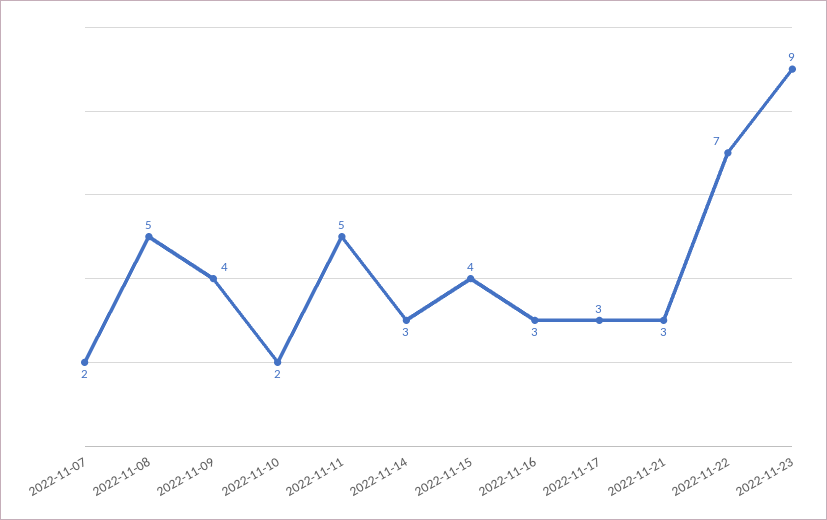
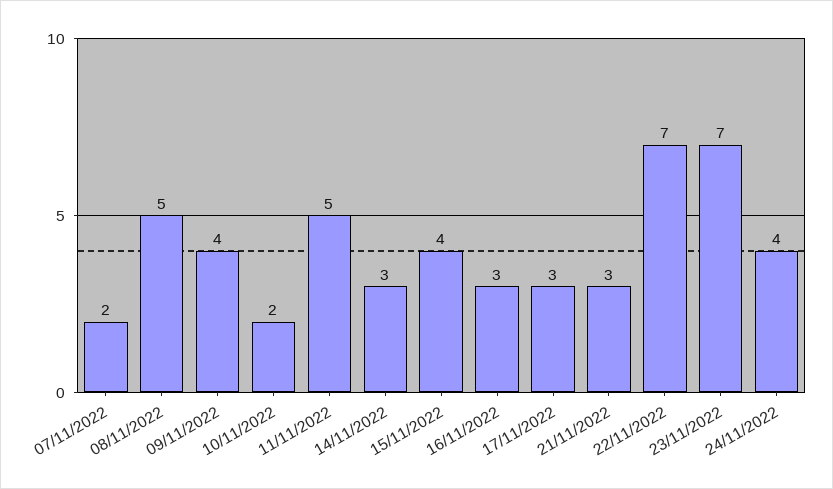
2022-11-23: 9 -> 7
24/11/2022: none -> 4

